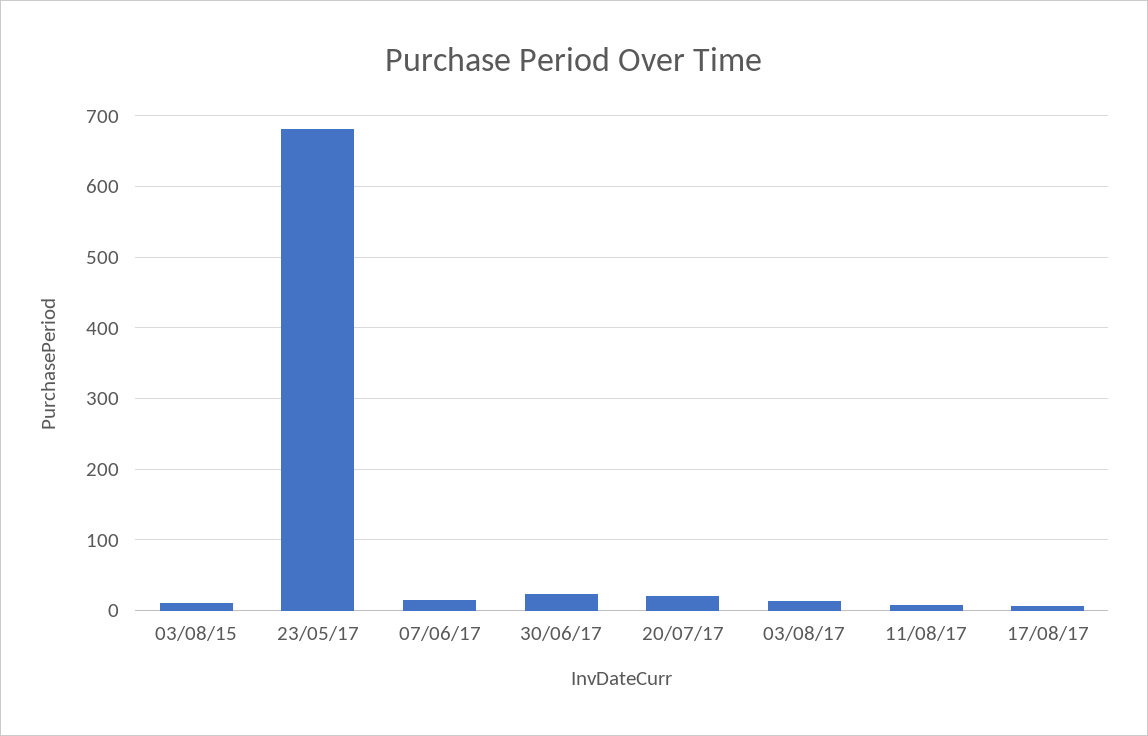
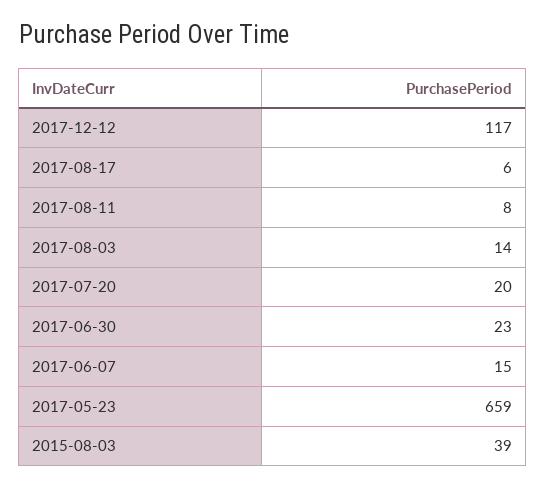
03/08/15: 10 -> 39
23/05/17: 680 -> 659
2017-12-12: none -> 117

